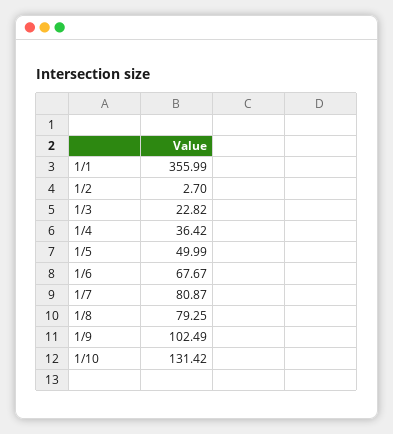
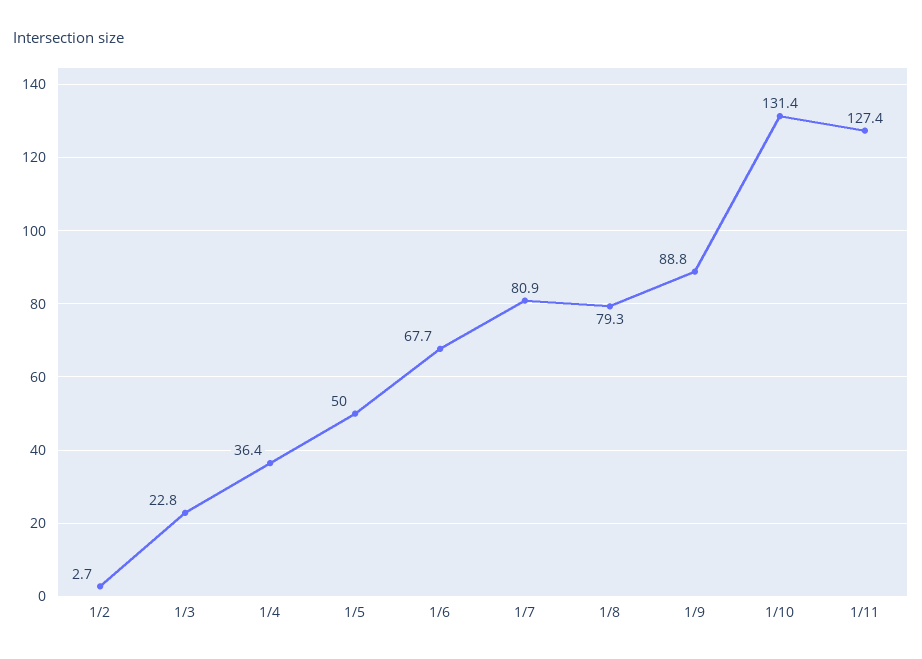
1/1: 355.99 -> none
1/9: 102.49 -> 88.8
1/11: none -> 127.4

